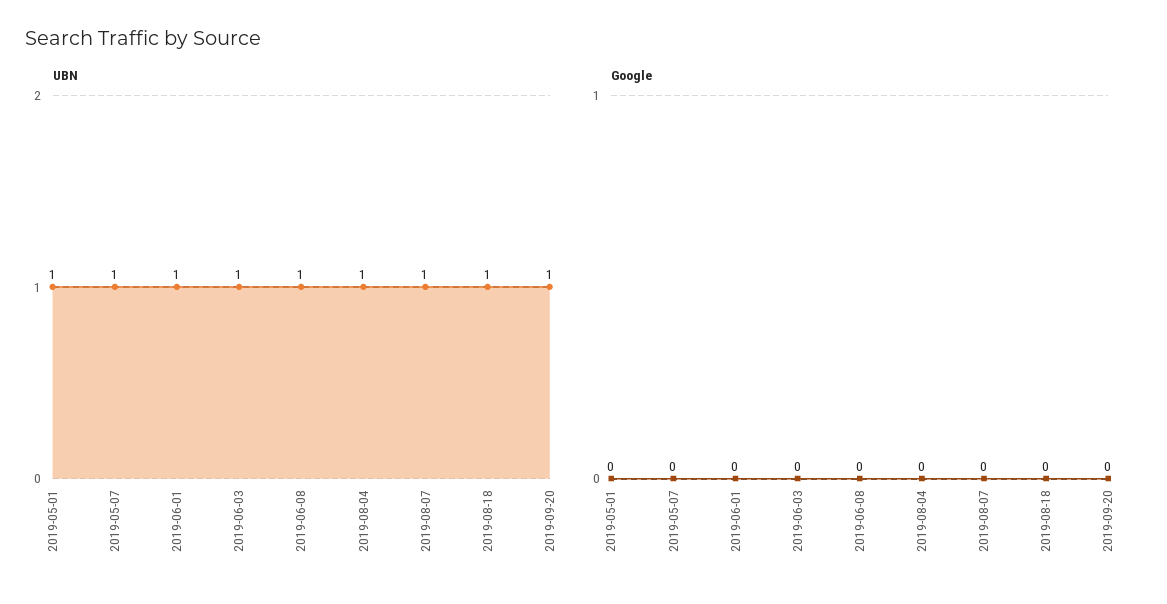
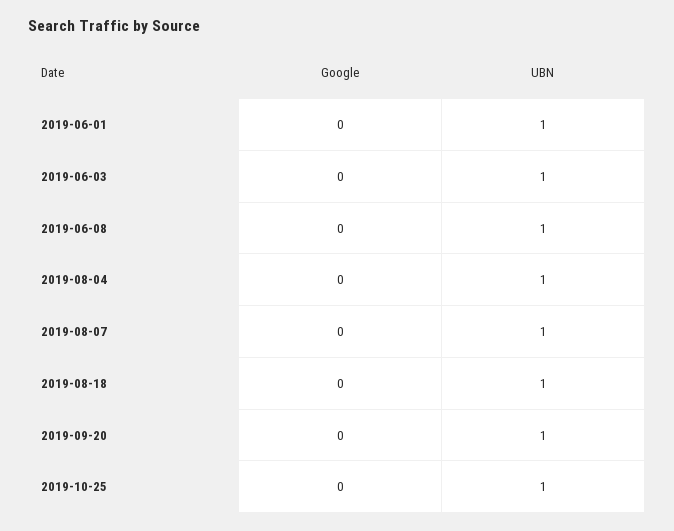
UBN, 2019-05-01: 1 -> none
UBN, 2019-05-07: 1 -> none
Google, 2019-05-01: 0 -> none
Google, 2019-05-07: 0 -> none
Google, 2019-10-25: none -> 0
UBN, 2019-10-25: none -> 1

